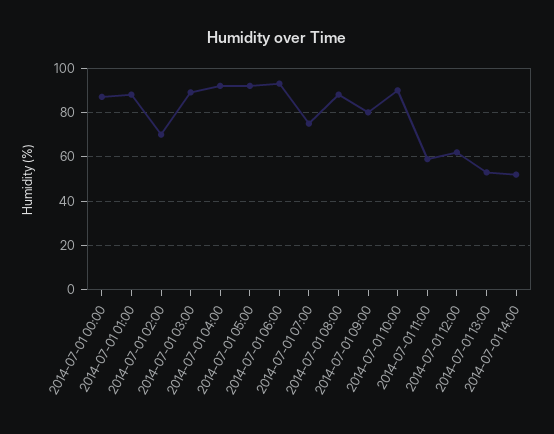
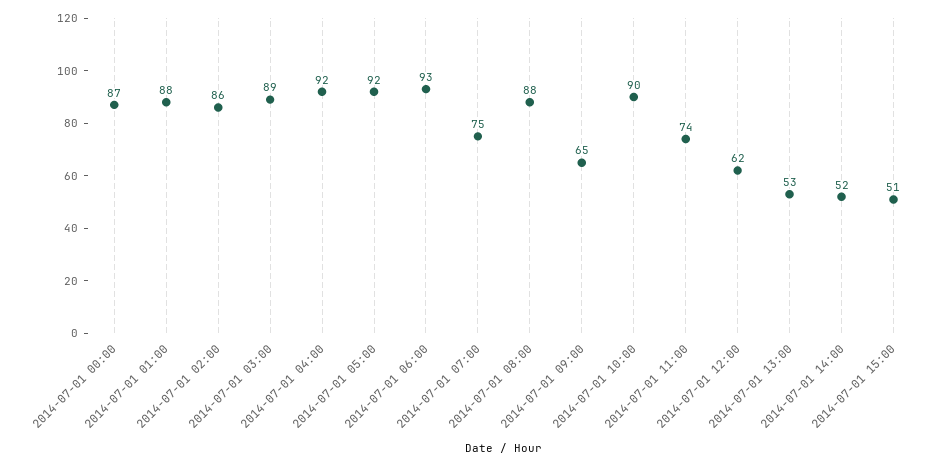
2014-07-01 02:00: 70 -> 86
2014-07-01 09:00: 80 -> 65
2014-07-01 11:00: 60 -> 74
2014-07-01 15:00: none -> 51

